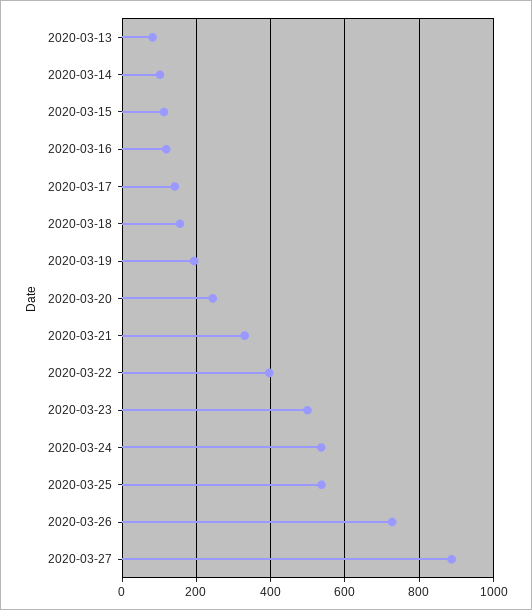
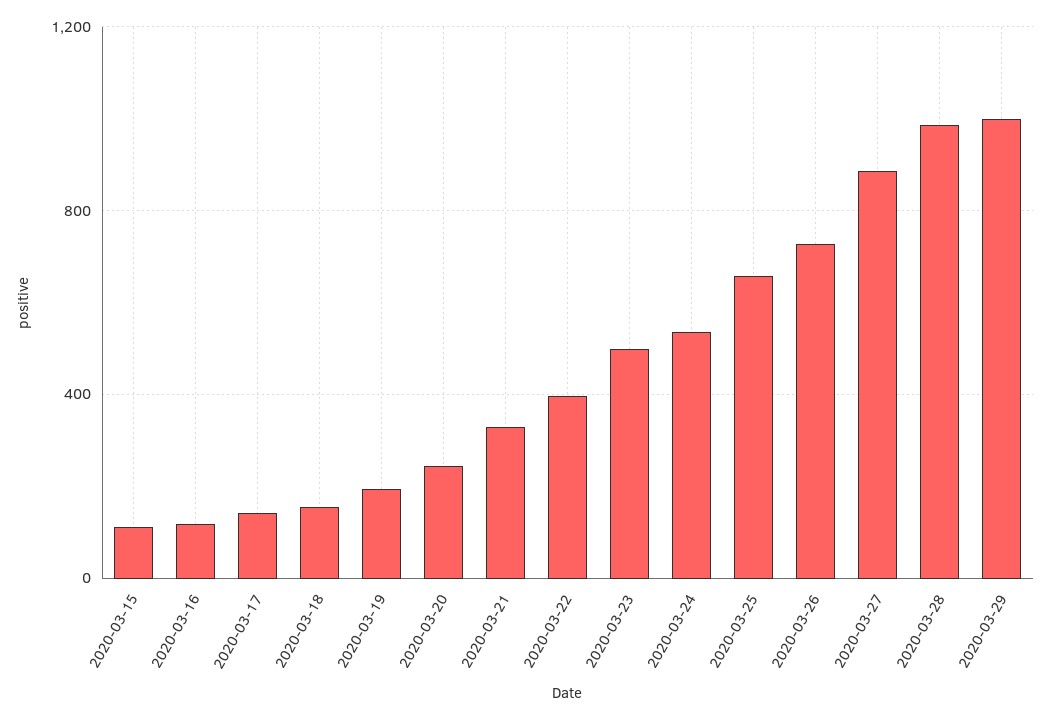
2020-03-13: 80 -> none
2020-03-14: 100 -> none
2020-03-25: 540 -> 650
2020-03-28: none -> 1000
2020-03-29: none -> 1000

